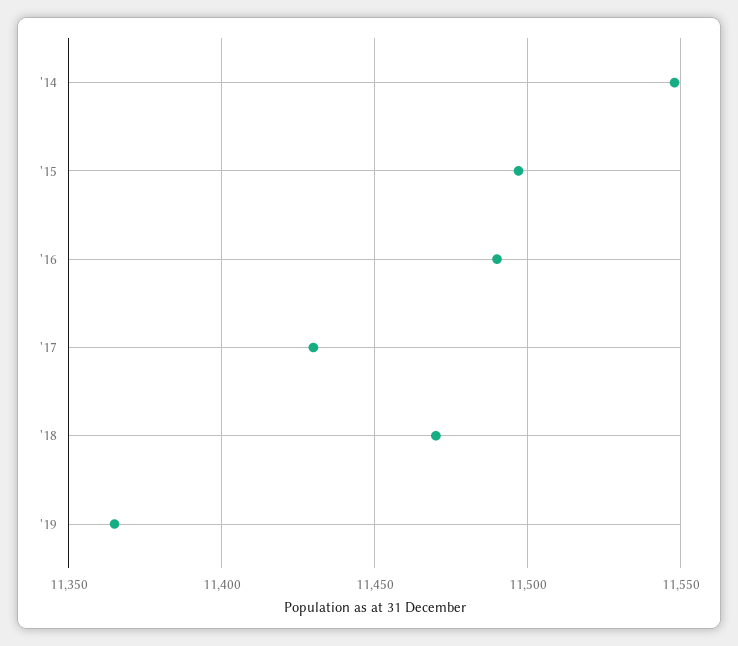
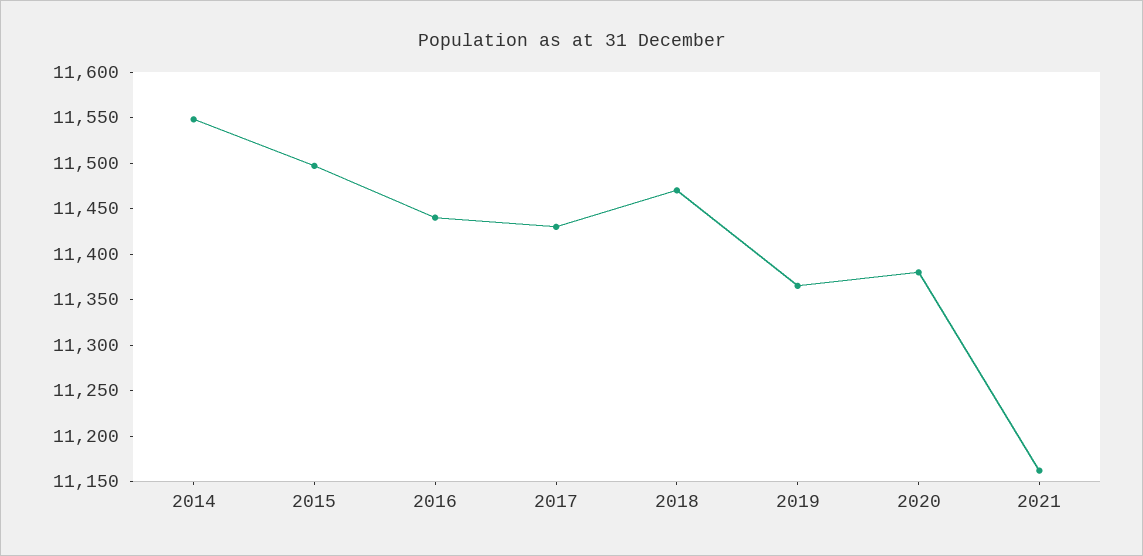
'16: 11490 -> 11440
2020: none -> 11380
2021: none -> 11160

